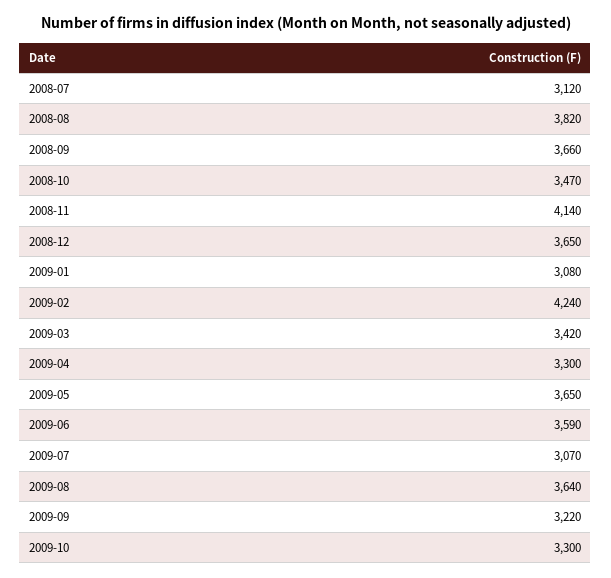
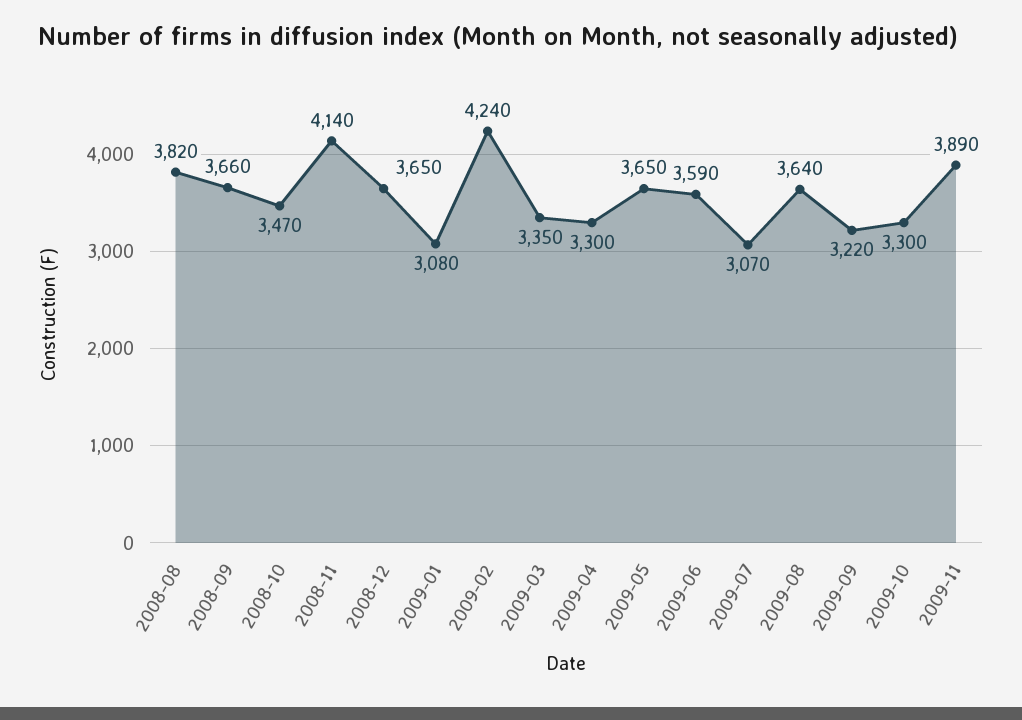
2008-07: 3120 -> none
2009-03: 3420 -> 3350
2009-11: none -> 3890

